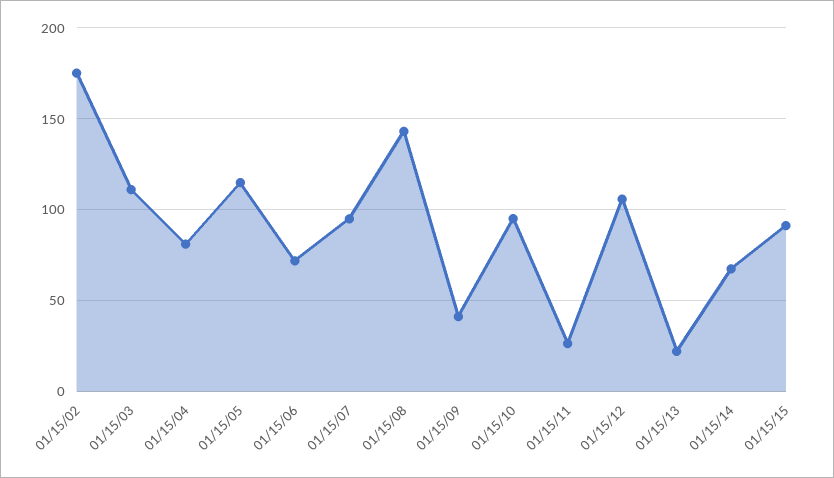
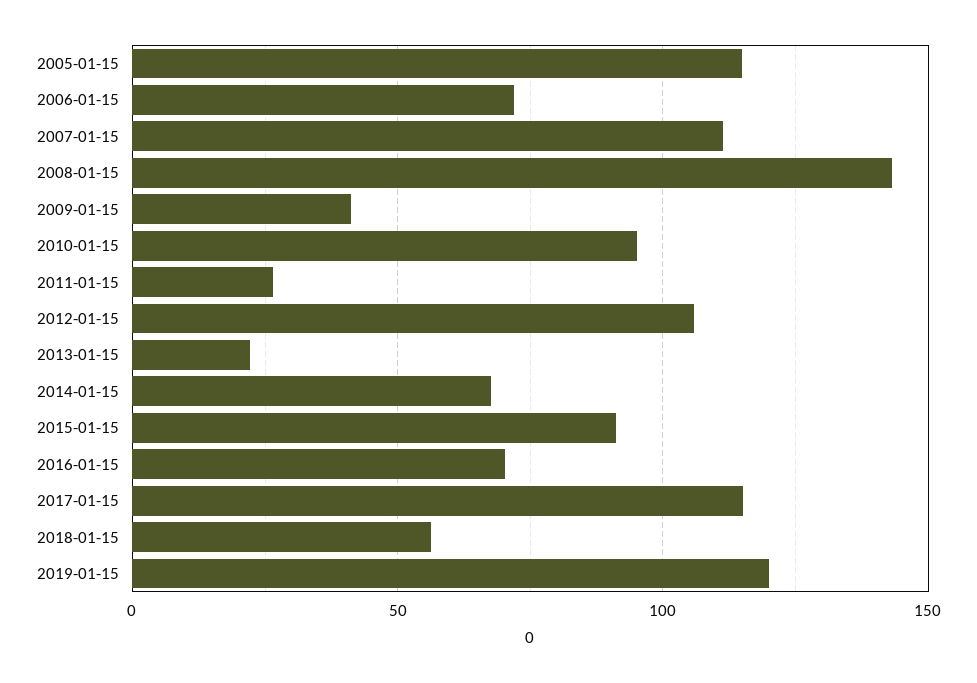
01/15/02: 175 -> none
01/15/03: 110 -> none
01/15/04: 80 -> none
01/15/07: 95 -> 110
2016-01-15: none -> 70
2017-01-15: none -> 115
2018-01-15: none -> 55
2019-01-15: none -> 120

